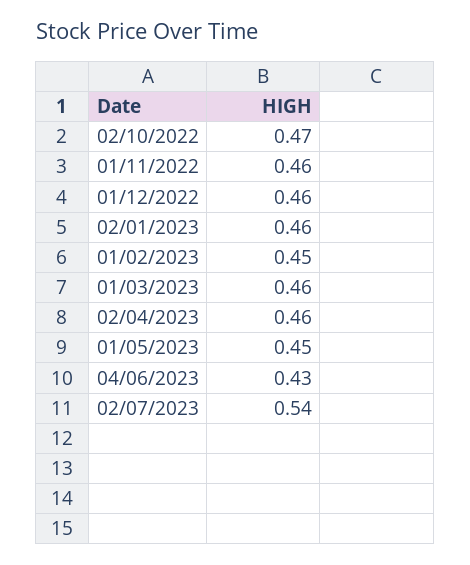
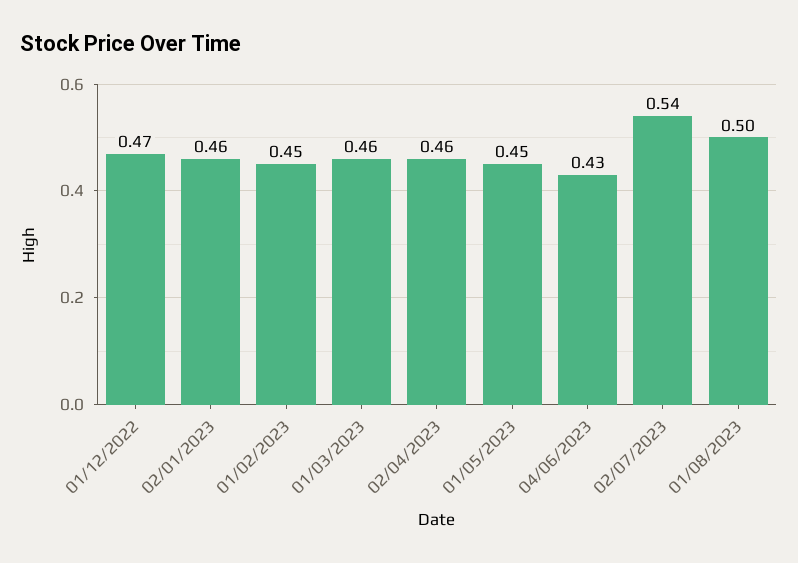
02/10/2022: 0.47 -> none
01/11/2022: 0.46 -> none
01/12/2022: 0.46 -> 0.47
01/08/2023: none -> 0.5

